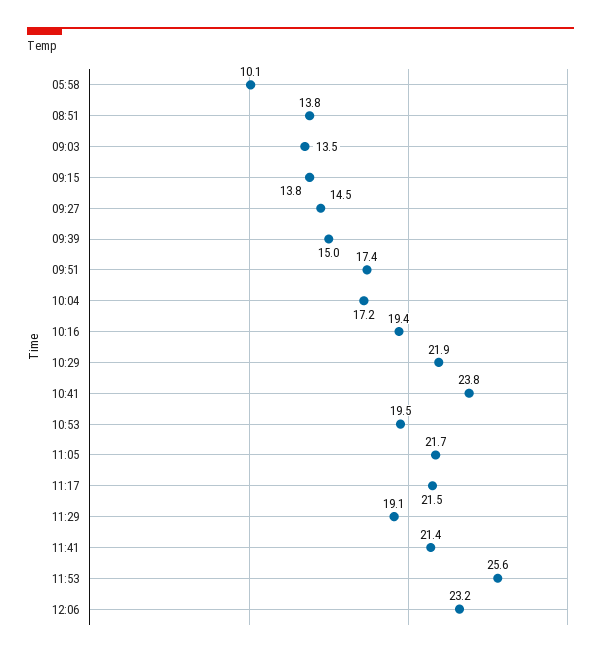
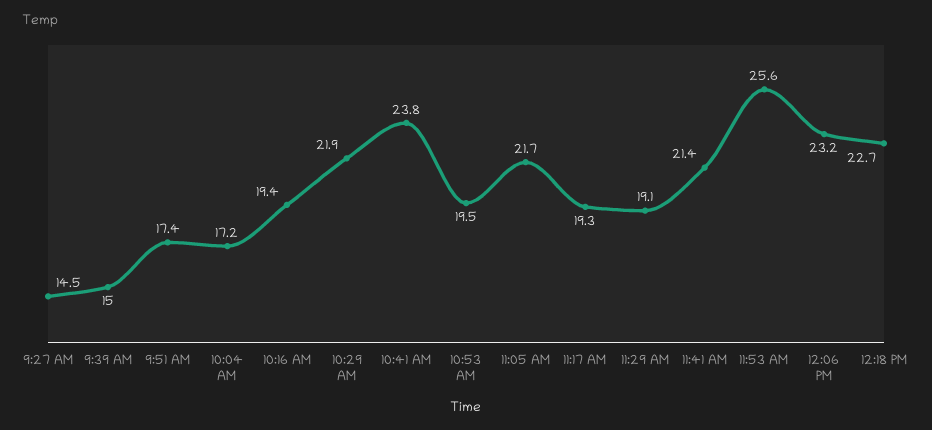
05:58: 10.1 -> none
08:51: 13.8 -> none
09:03: 13.5 -> none
09:15: 13.8 -> none
11:17: 21.5 -> 19.3
12:18 PM: none -> 22.7

